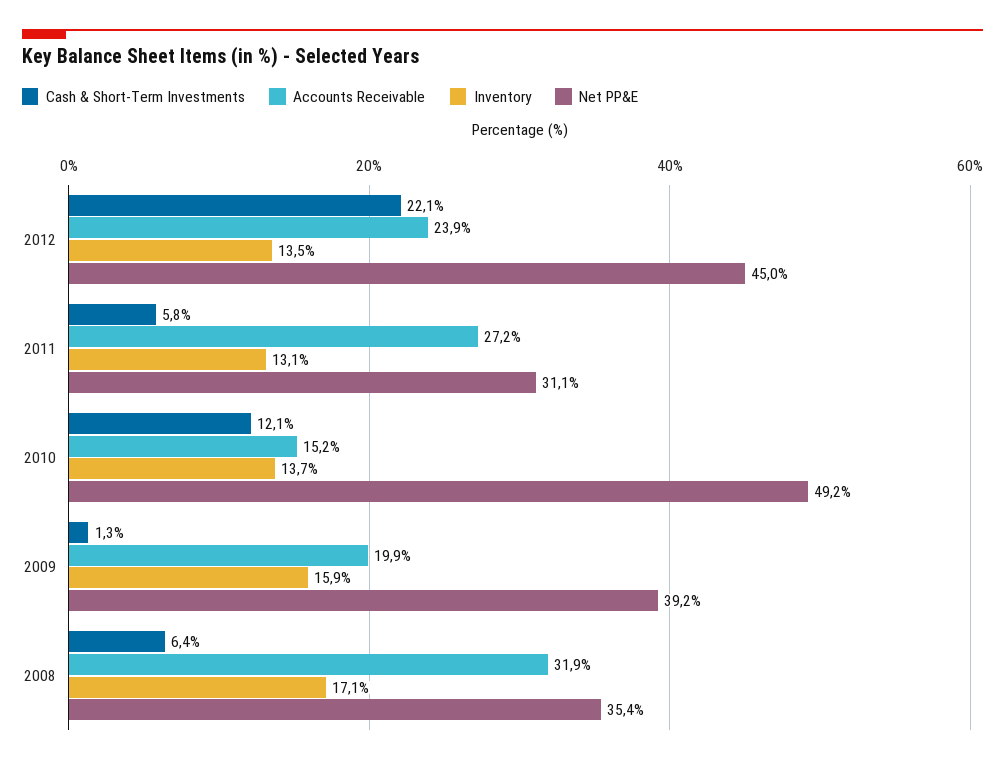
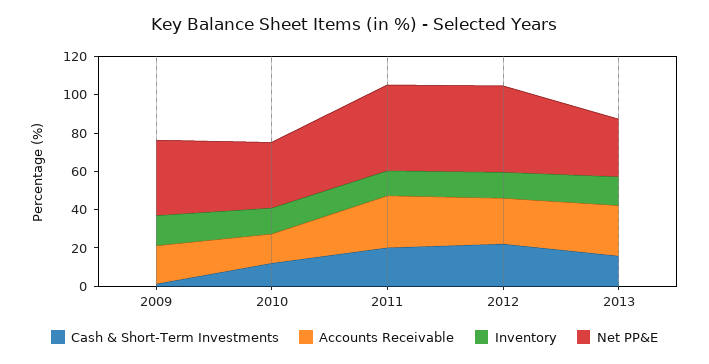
Cash & Short-Term Investments, 2011: 5.8 -> 20
Net PP&E, 2011: 31.1 -> 45
Net PP&E, 2010: 49.2 -> 35
Cash & Short-Term Investments, 2008: 6.4 -> none
Accounts Receivable, 2008: 31.9 -> none
Inventory, 2008: 17.1 -> none
Net PP&E, 2008: 35.4 -> none
Cash & Short-Term Investments, 2013: none -> 15
Accounts Receivable, 2013: none -> 25
Inventory, 2013: none -> 15
Net PP&E, 2013: none -> 30

